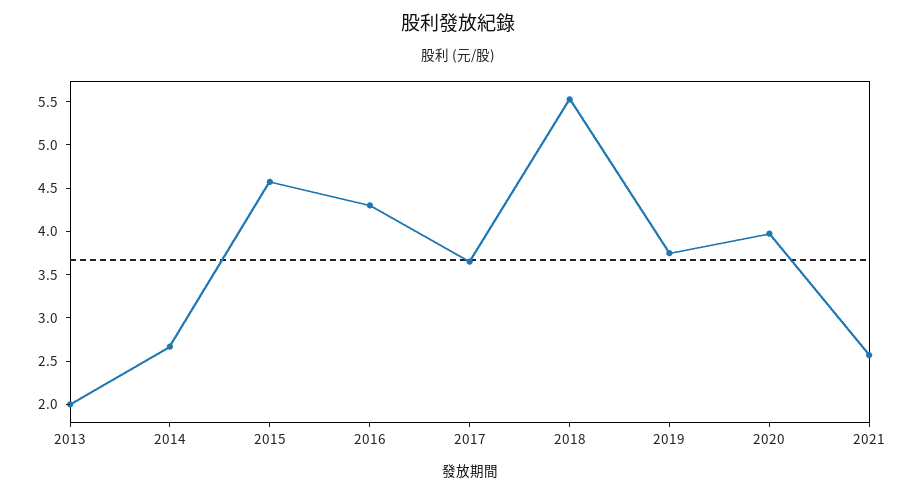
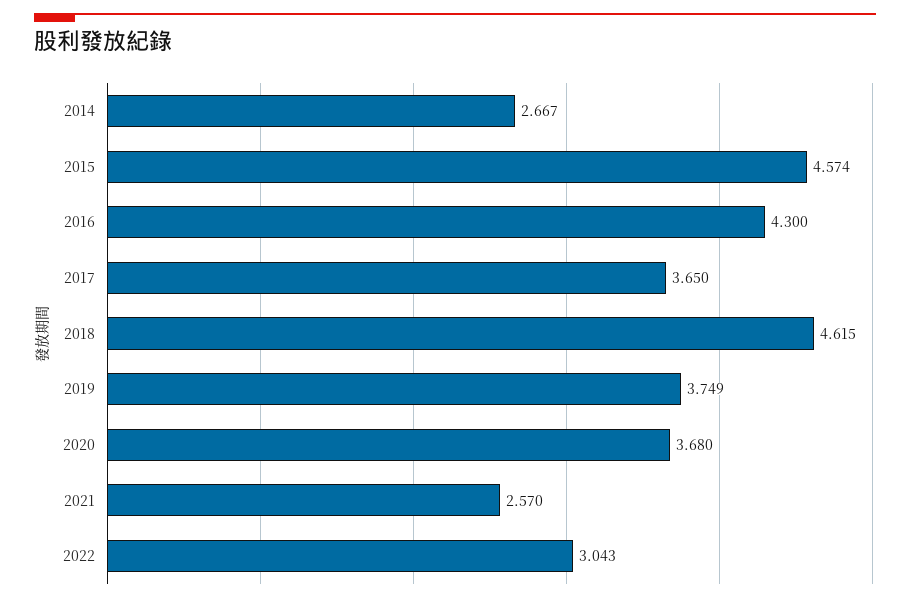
2013: 2 -> none
2018: 5.5 -> 4.615
2020: 4 -> 3.68
2022: none -> 3.043

